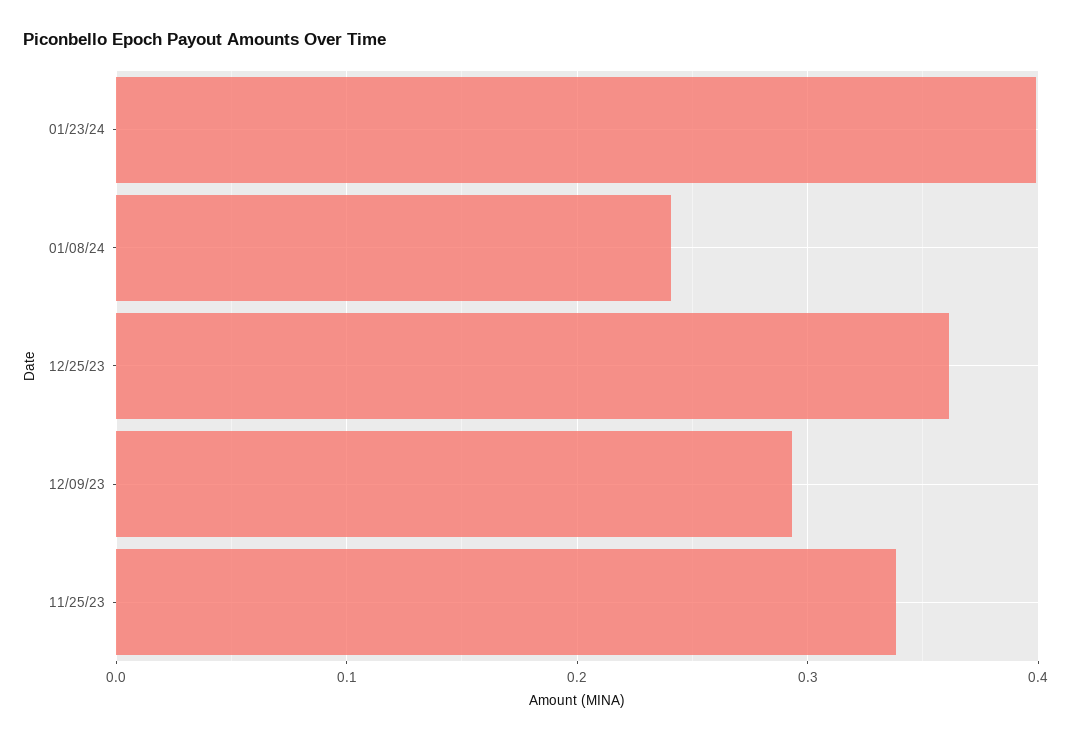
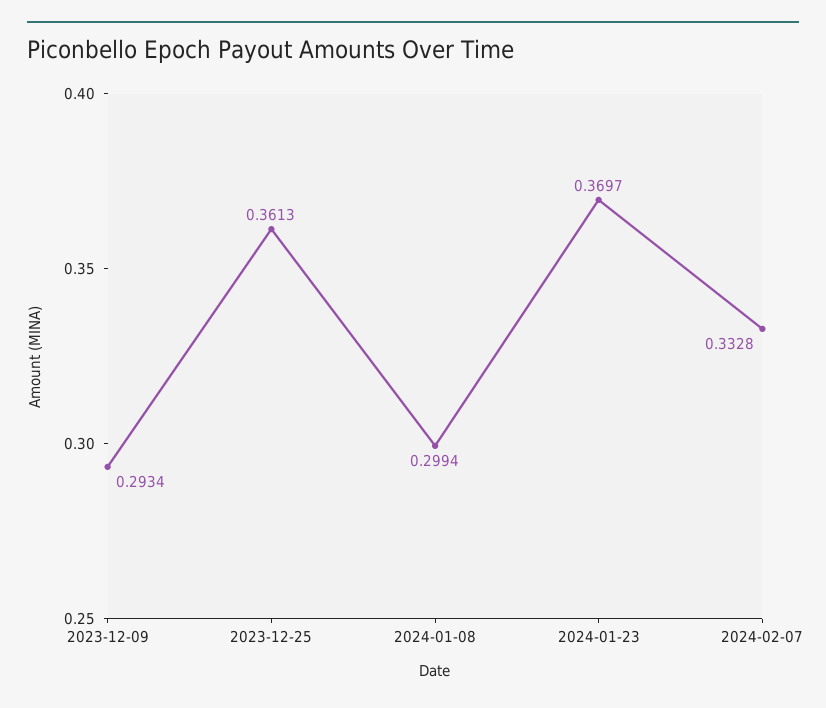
01/23/24: 0.4 -> 0.3697
01/08/24: 0.24 -> 0.2994
11/25/23: 0.34 -> none
2024-02-07: none -> 0.3328

